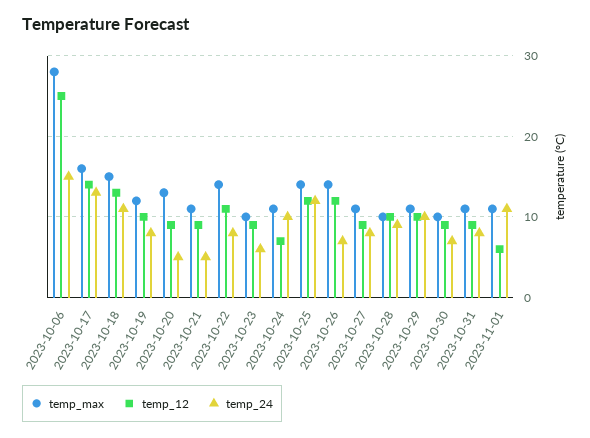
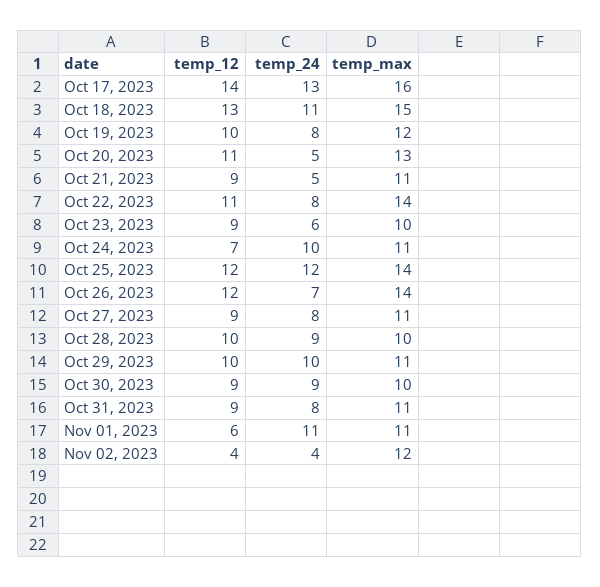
temp_max, 2023-10-06: 28 -> none
temp_12, 2023-10-06: 25 -> none
temp_24, 2023-10-06: 15 -> none
temp_12, 2023-10-20: 9 -> 11
temp_24, 2023-10-30: 7 -> 9
temp_12, Nov 02, 2023: none -> 4
temp_24, Nov 02, 2023: none -> 4
temp_max, Nov 02, 2023: none -> 12

